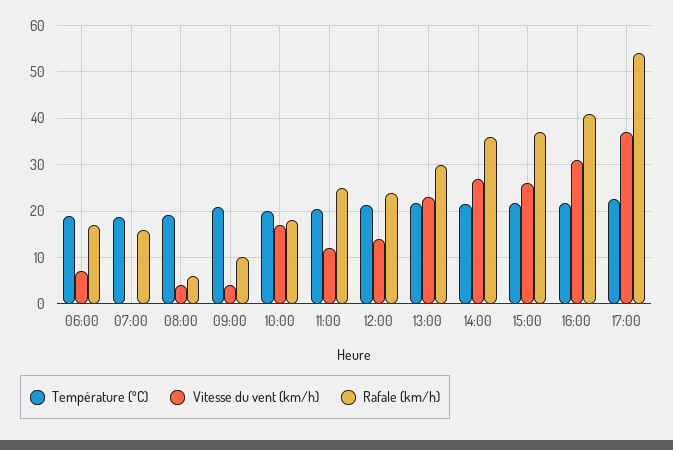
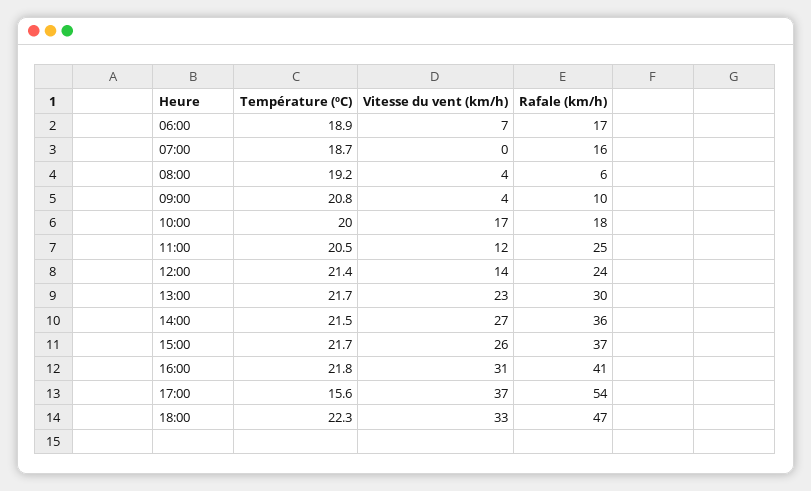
Température (ºC), 17:00: 22 -> 15.6
Température (ºC), 18:00: none -> 22.3
Vitesse du vent (km/h), 18:00: none -> 33
Rafale (km/h), 18:00: none -> 47

